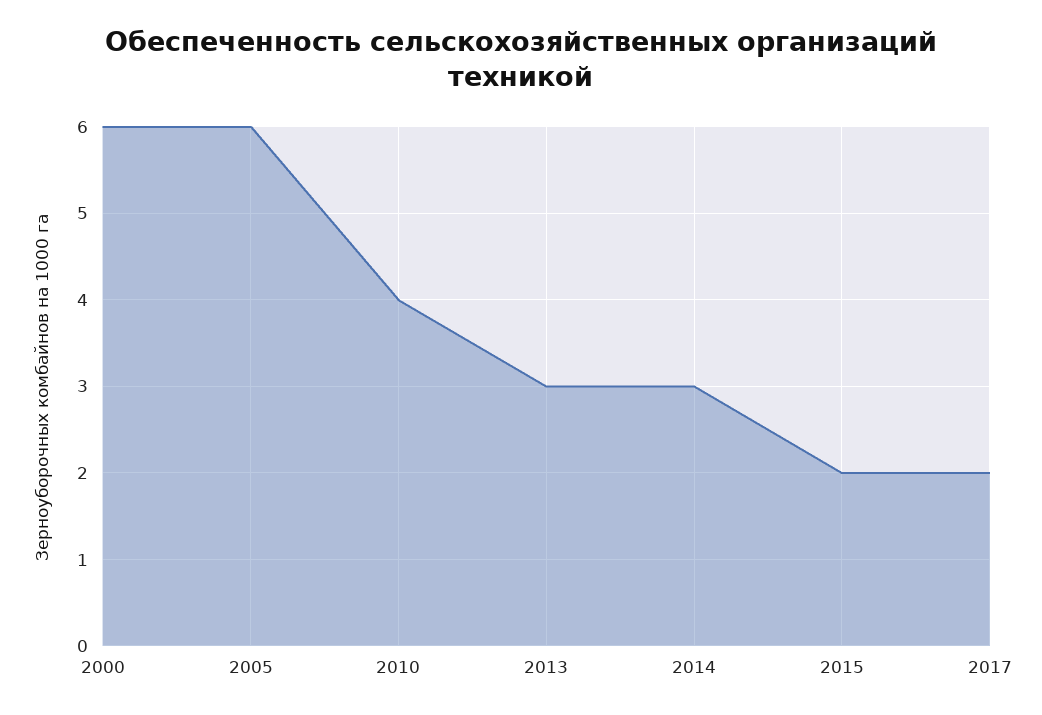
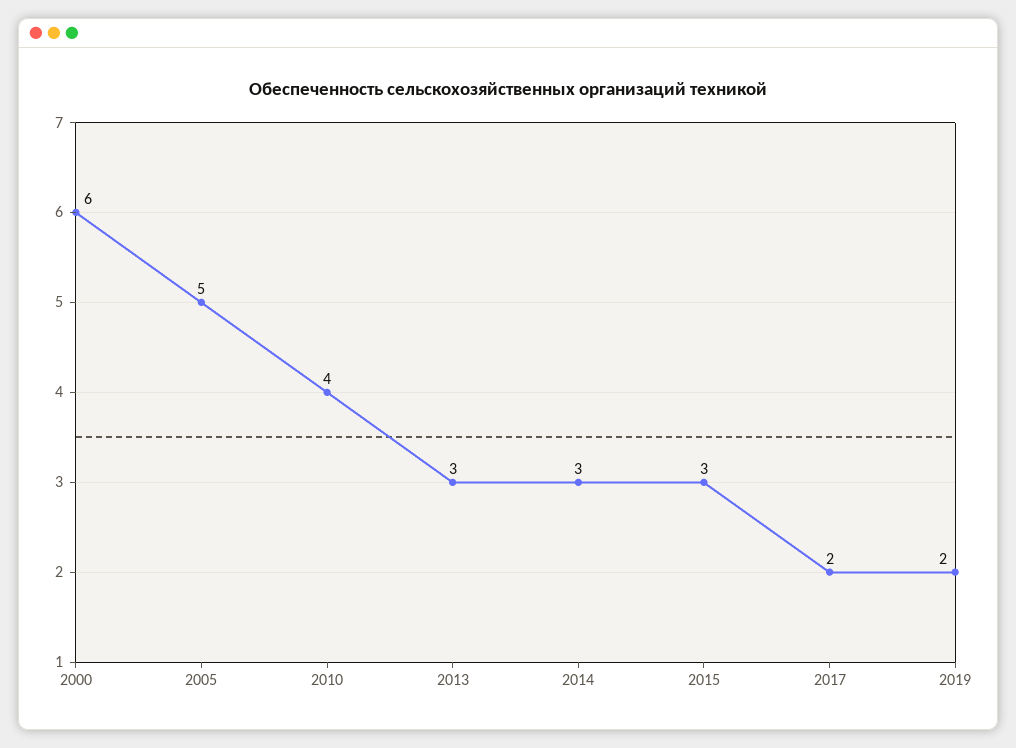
2005: 6 -> 5
2015: 2 -> 3
2019: none -> 2

